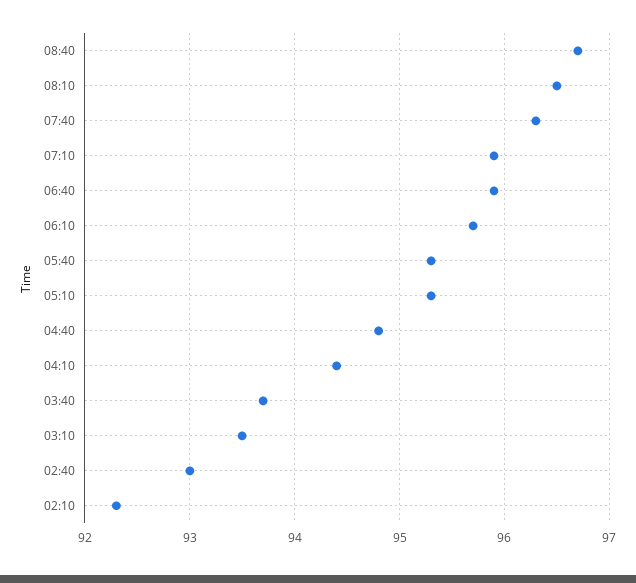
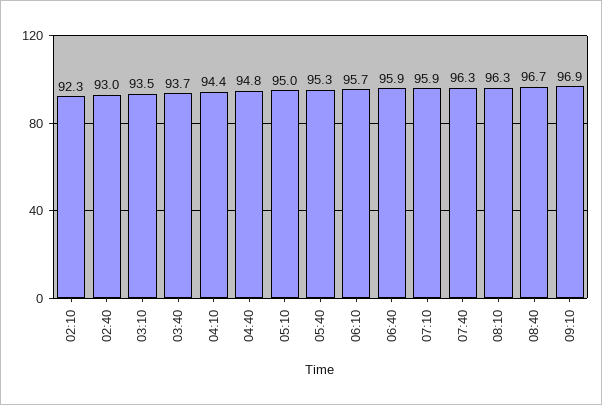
08:10: 96.5 -> 96.3
05:10: 95.3 -> 95
09:10: none -> 96.9

